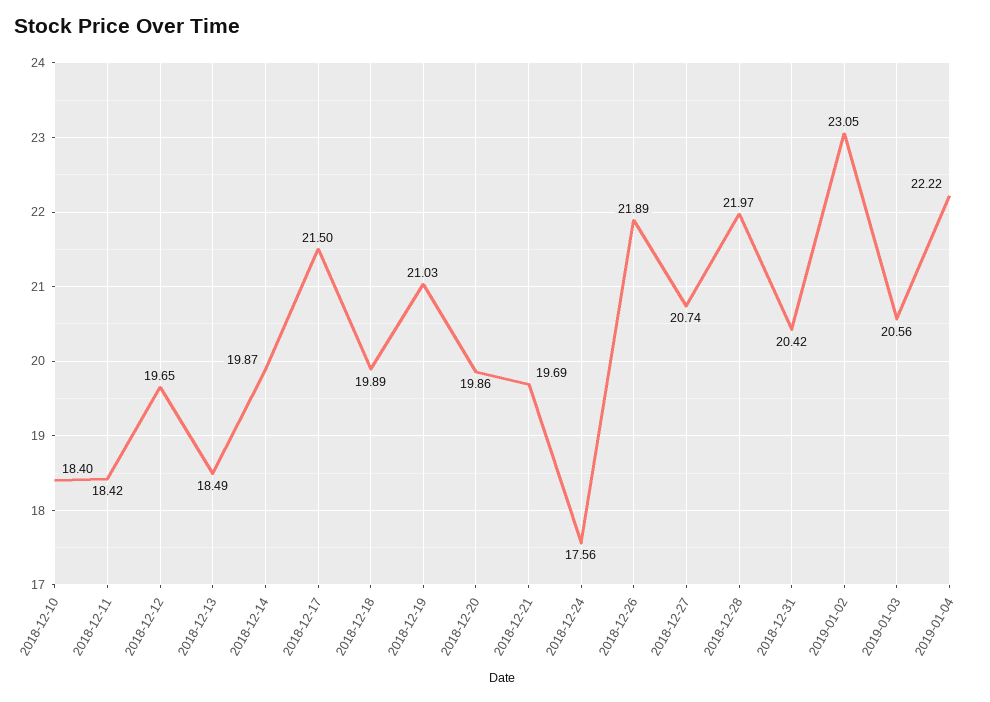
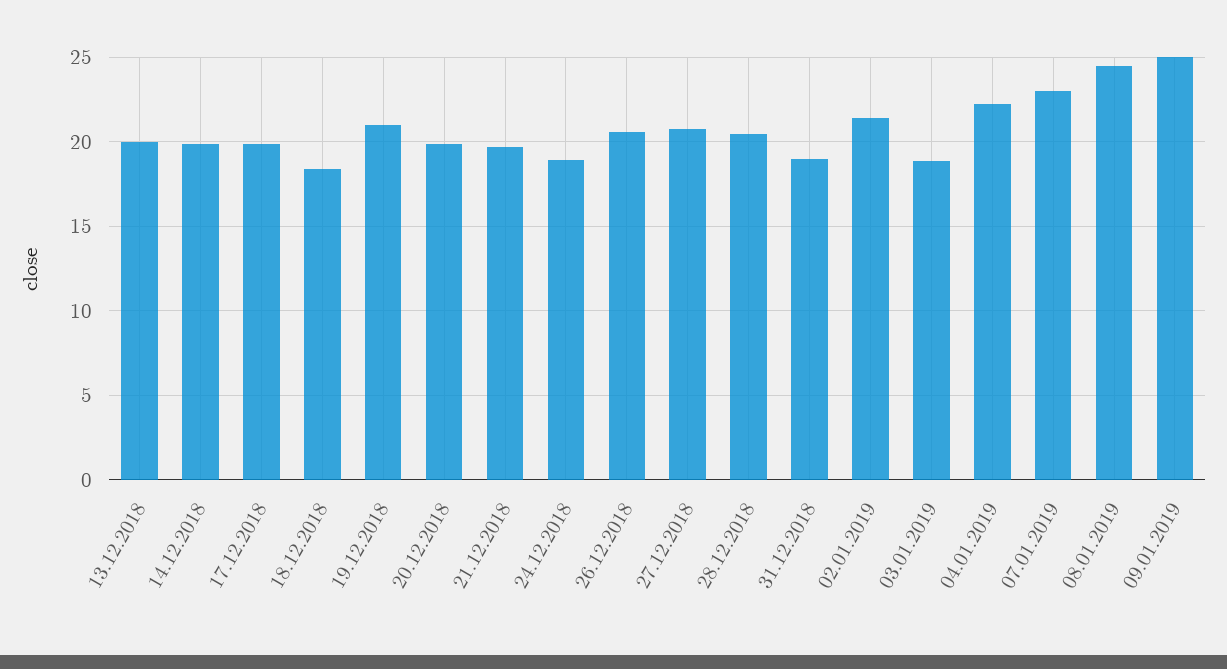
2018-12-10: 18.4 -> none
2018-12-11: 18.42 -> none
2018-12-12: 19.65 -> none
2018-12-13: 18.49 -> 20
2018-12-17: 21.5 -> 20
2018-12-18: 19.89 -> 18.5
2018-12-24: 17.56 -> 19
2018-12-26: 21.89 -> 20.5
2018-12-28: 21.97 -> 20.5
2018-12-31: 20.42 -> 19
2019-01-02: 23.05 -> 21.5
2019-01-03: 20.56 -> 19
07.01.2019: none -> 23
08.01.2019: none -> 24.5
09.01.2019: none -> 25

